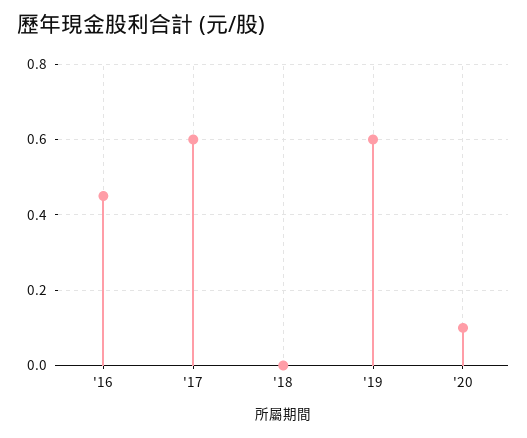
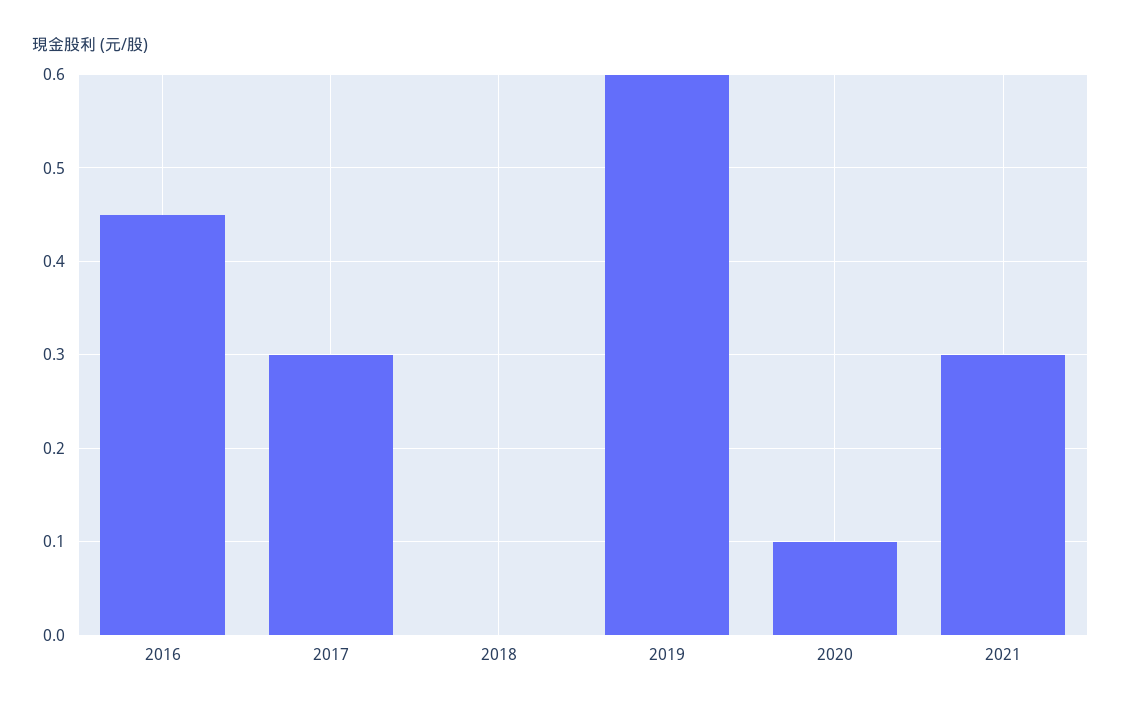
'17: 0.6 -> 0.3
2021: none -> 0.3

